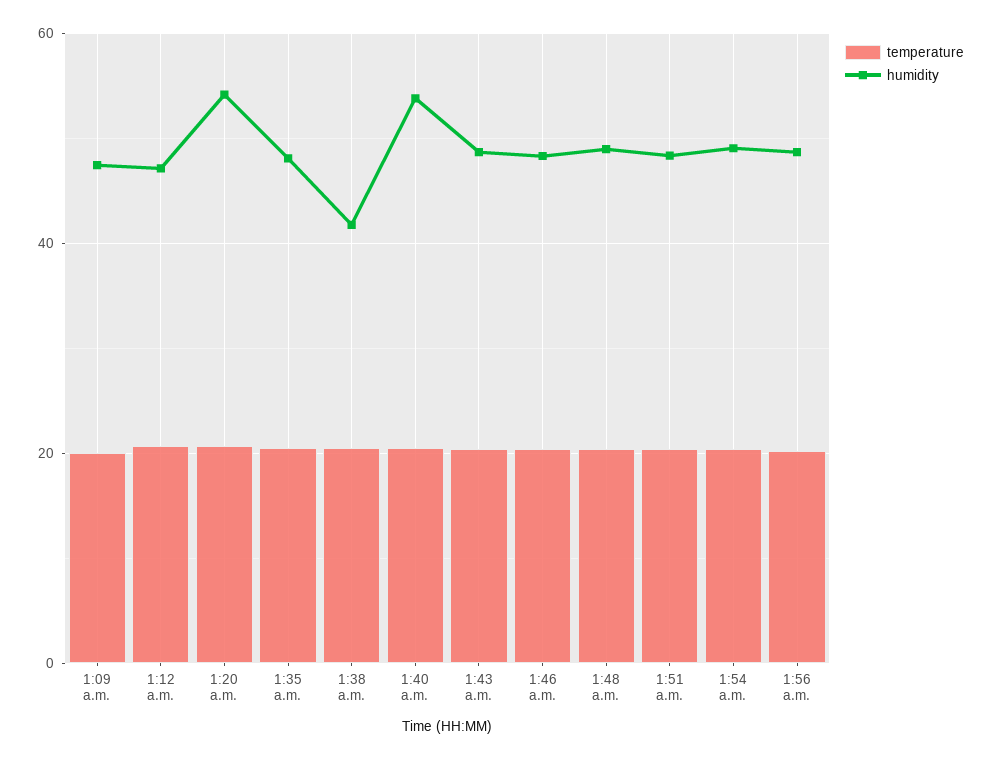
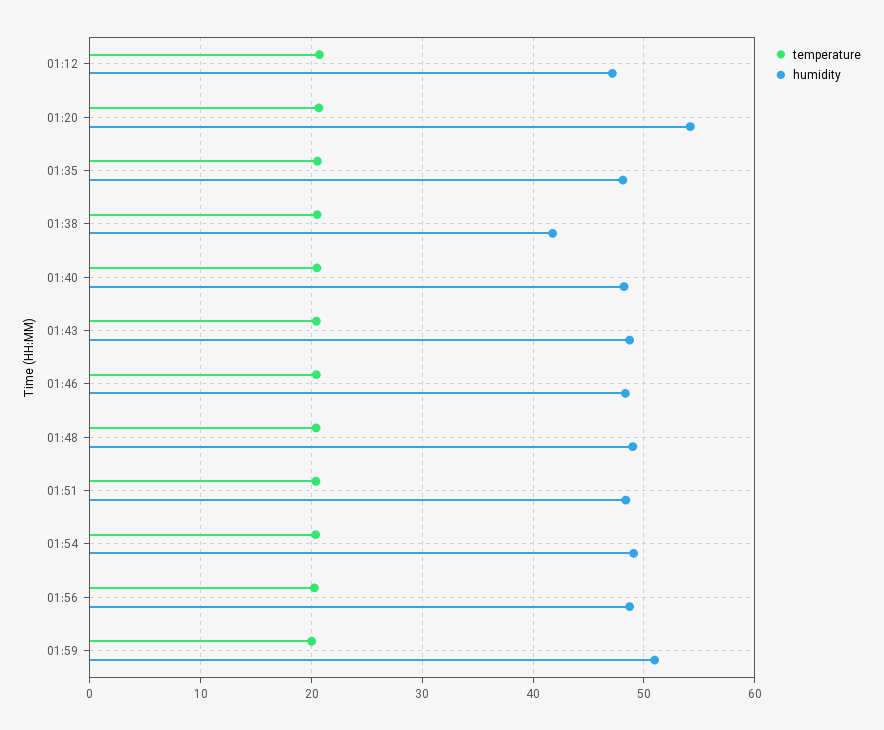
temperature, 1:09 a.m.: 20 -> none
humidity, 1:09 a.m.: 48 -> none
humidity, 1:40 a.m.: 54 -> 48
temperature, 01:59: none -> 20
humidity, 01:59: none -> 51

